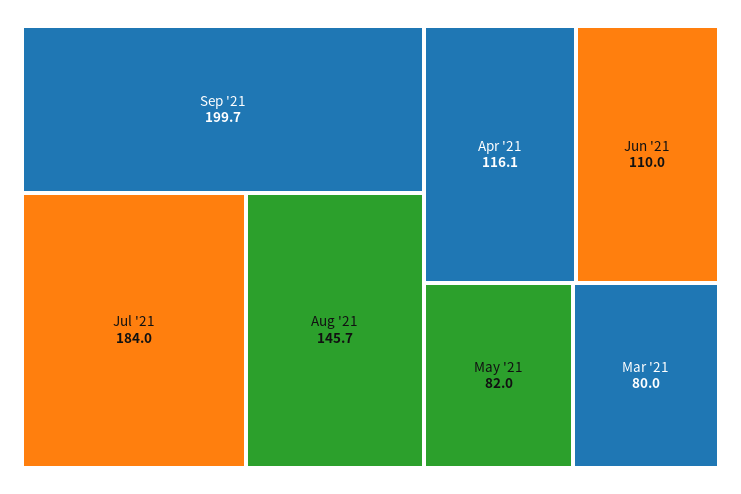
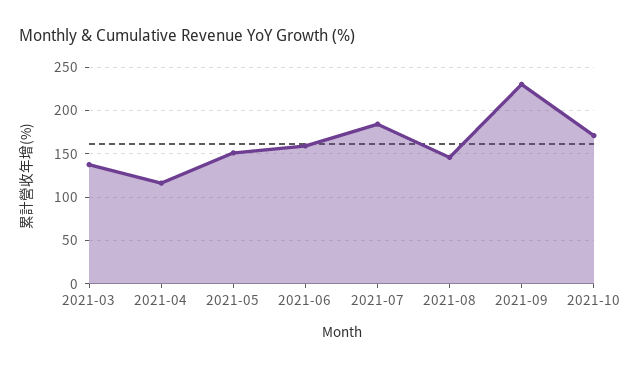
Sep '21: 199.7 -> 230
Jun '21: 110 -> 160
May '21: 82 -> 150
Mar '21: 80 -> 140
2021-10: none -> 170

